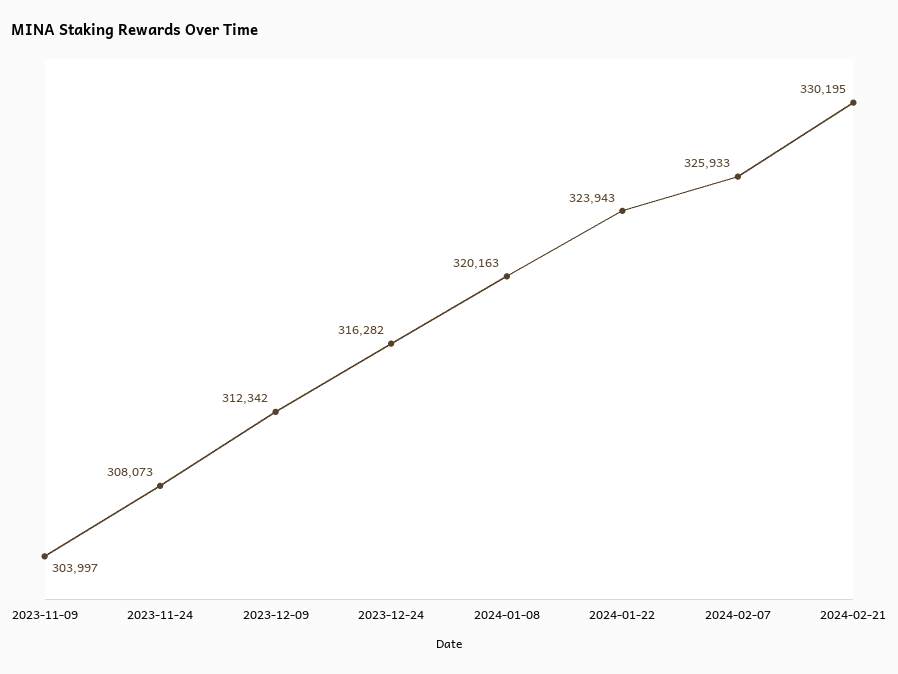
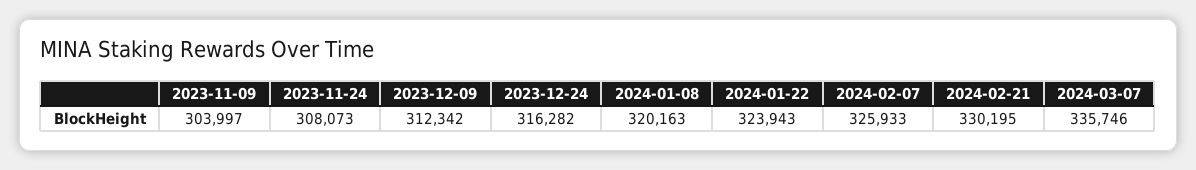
2024-03-07: none -> 335746

